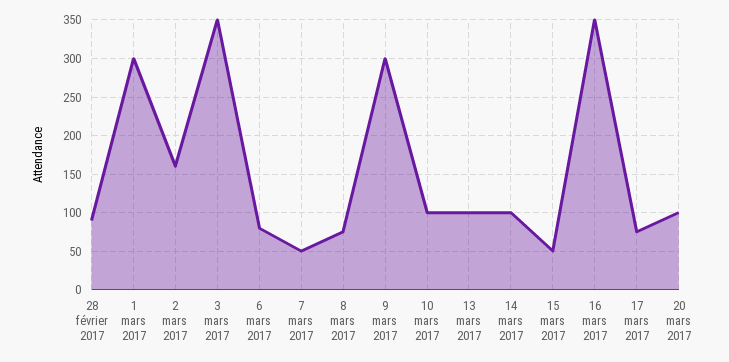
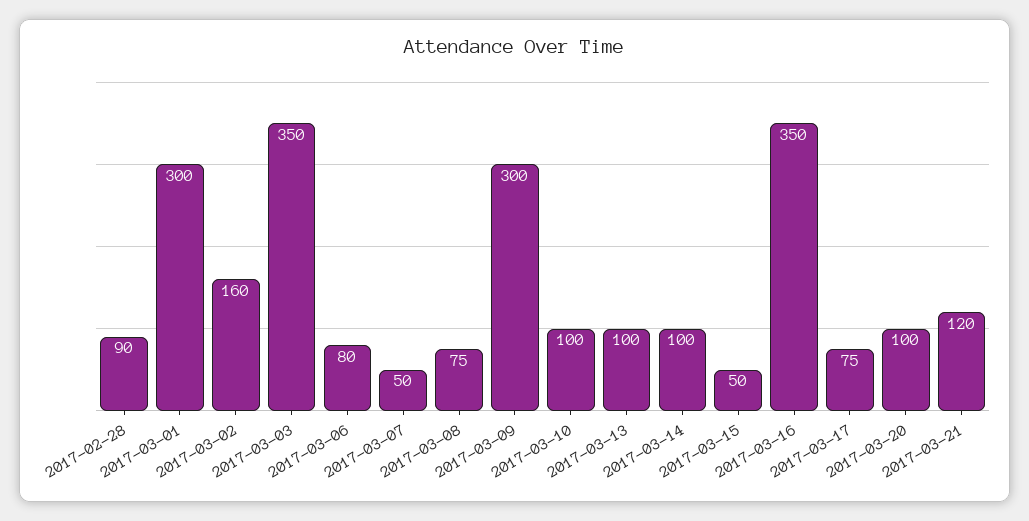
2017-03-21: none -> 120

